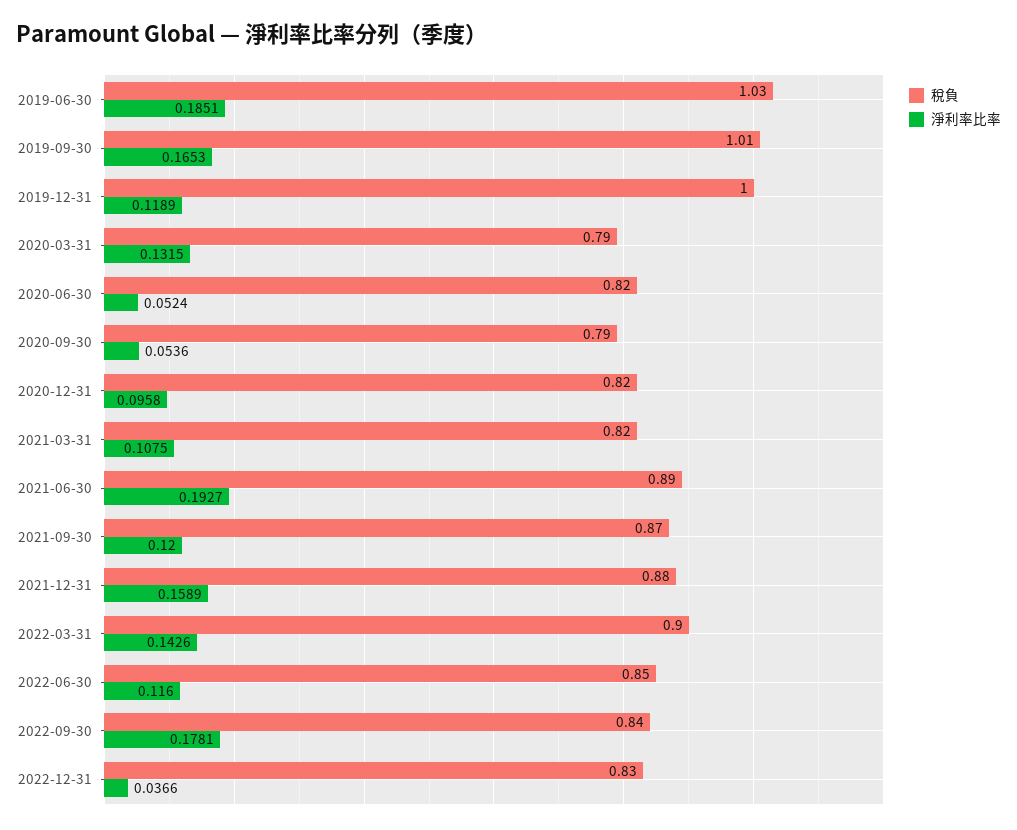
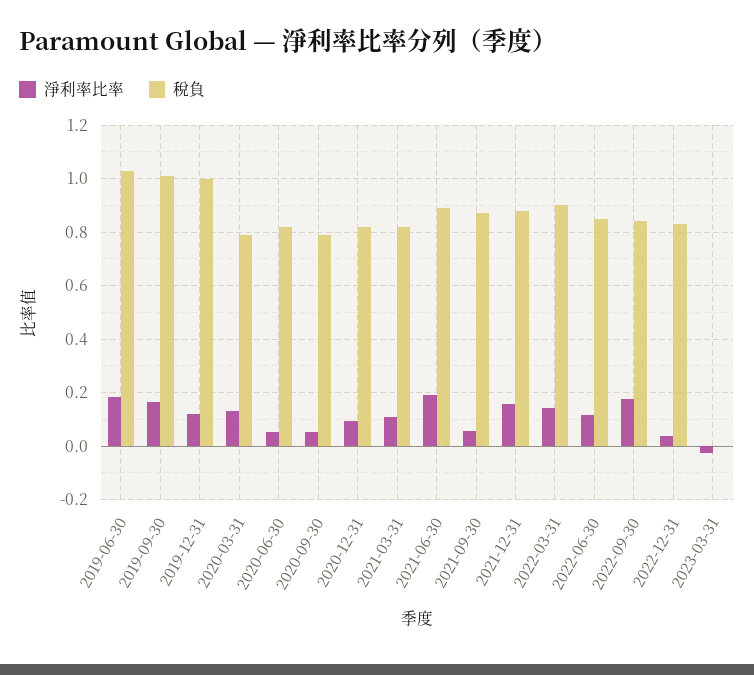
淨利率比率, 2021-09-30: 0.12 -> 0.05
淨利率比率, 2023-03-31: none -> -0.025
稅負, 2023-03-31: none -> 0

